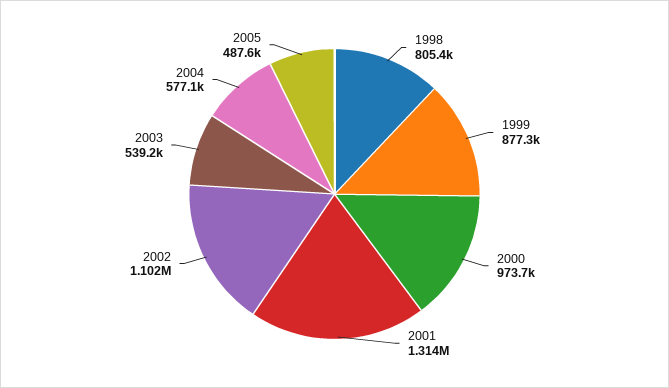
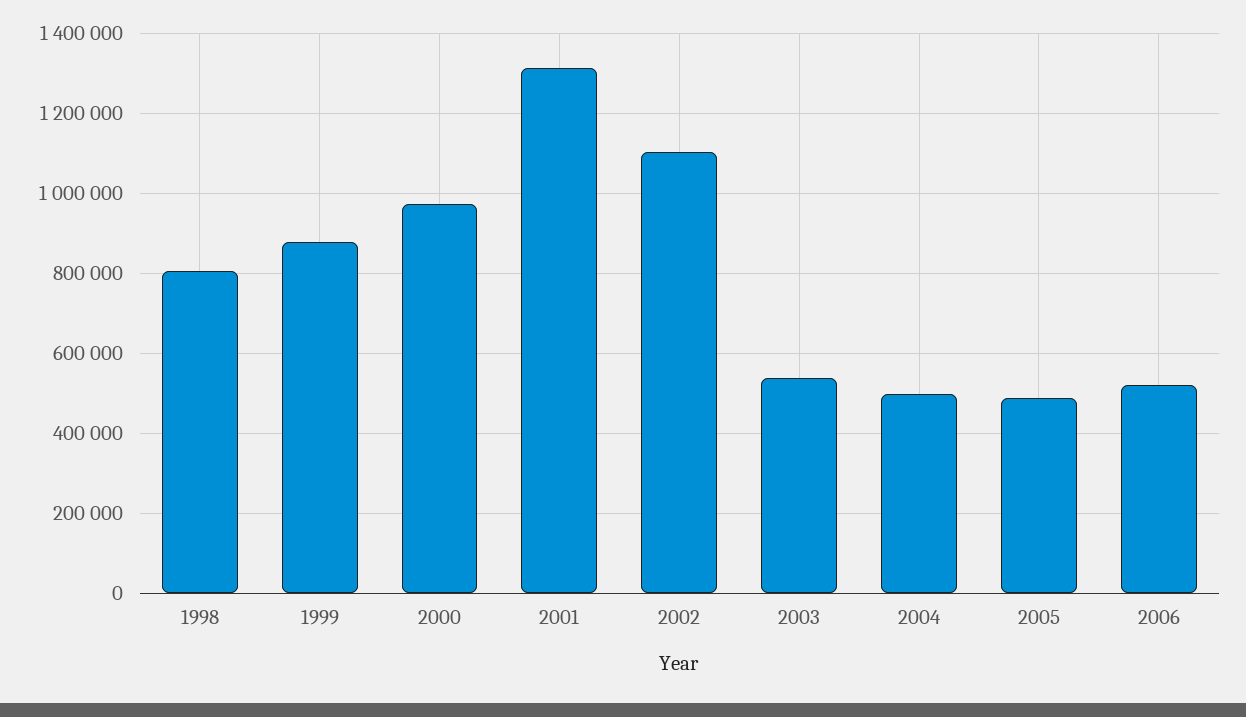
2004: 577100 -> 500000
2006: none -> 520000

